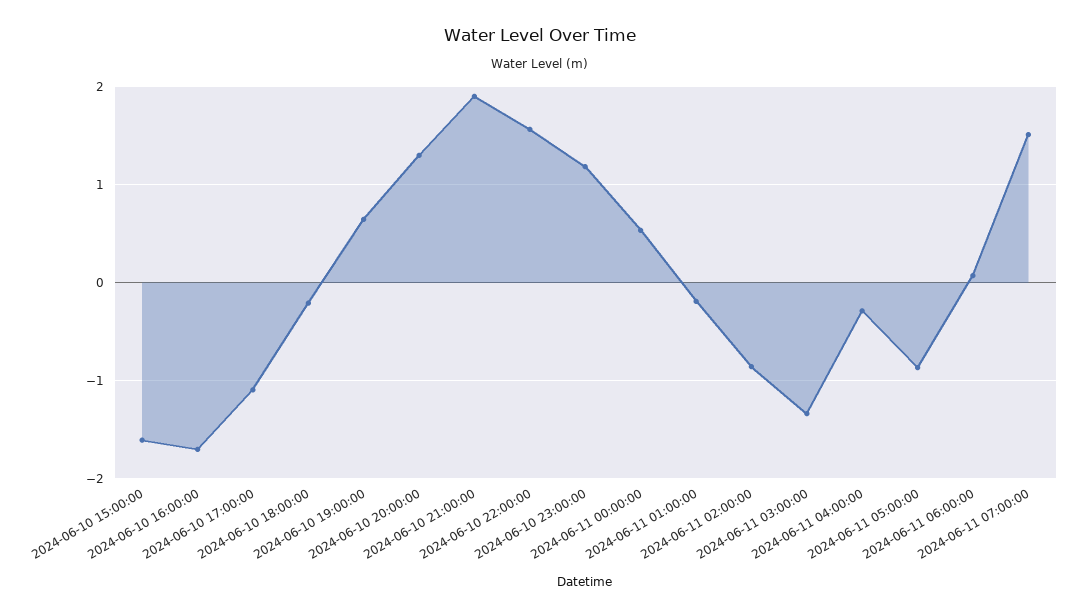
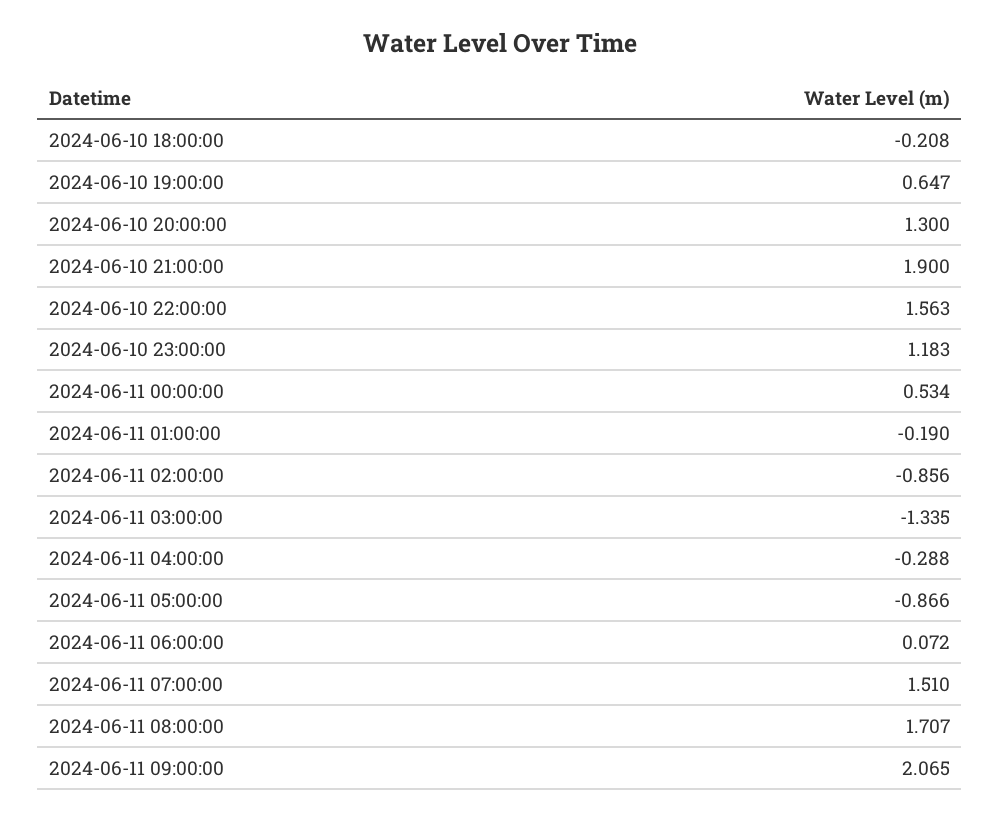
2024-06-10 15:00:00: -1.6 -> none
2024-06-10 16:00:00: -1.7 -> none
2024-06-10 17:00:00: -1.1 -> none
2024-06-11 08:00:00: none -> 1.707
2024-06-11 09:00:00: none -> 2.065

